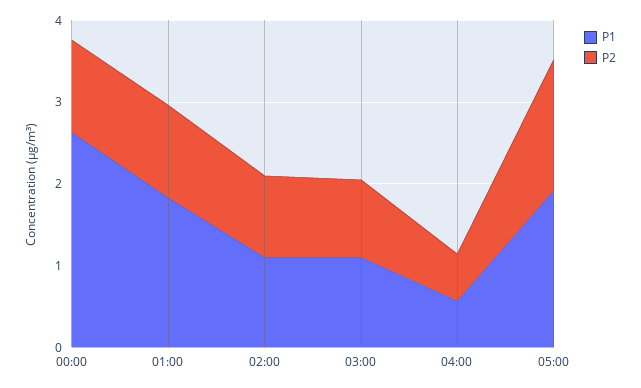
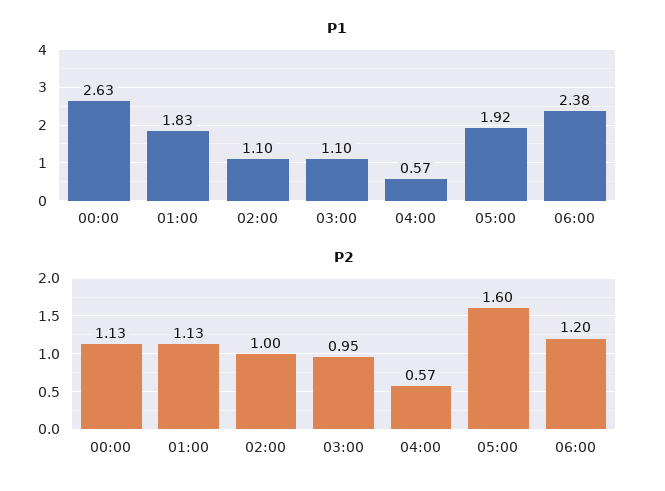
P1, 06:00: none -> 2.38
P2, 06:00: none -> 1.2

